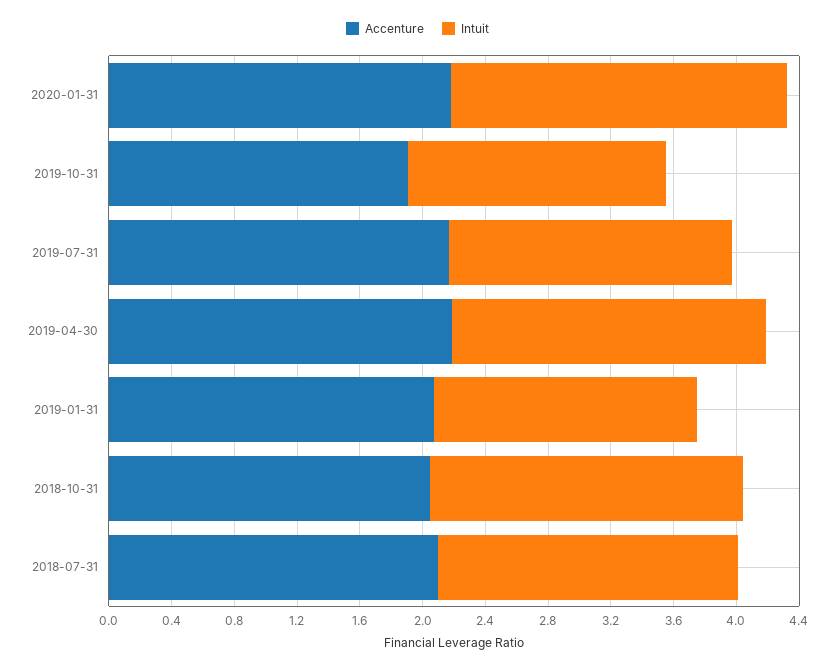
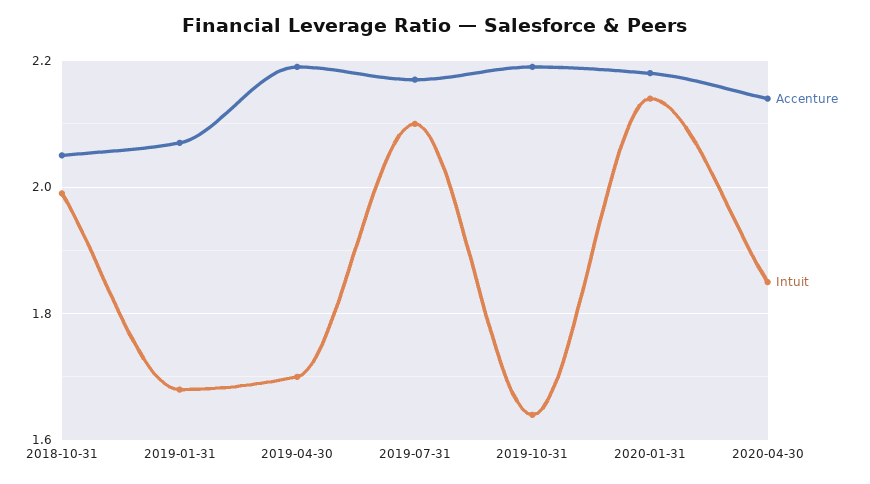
Accenture, 2019-10-31: 1.9 -> 2.2
Intuit, 2019-07-31: 1.8 -> 2.1
Intuit, 2019-04-30: 2 -> 1.7
Accenture, 2018-07-31: 2.1 -> none
Intuit, 2018-07-31: 1.9 -> none
Accenture, 2020-04-30: none -> 2.15
Intuit, 2020-04-30: none -> 1.85

